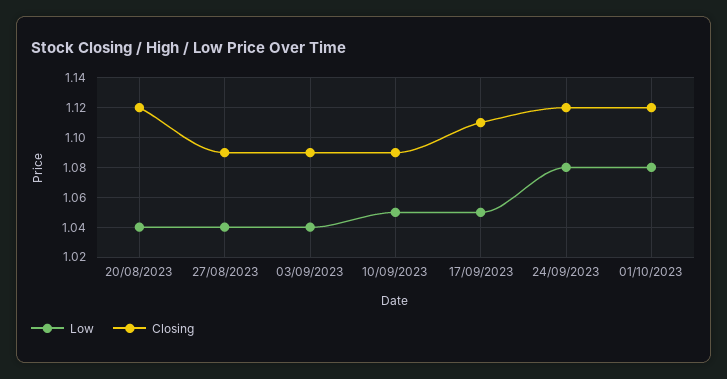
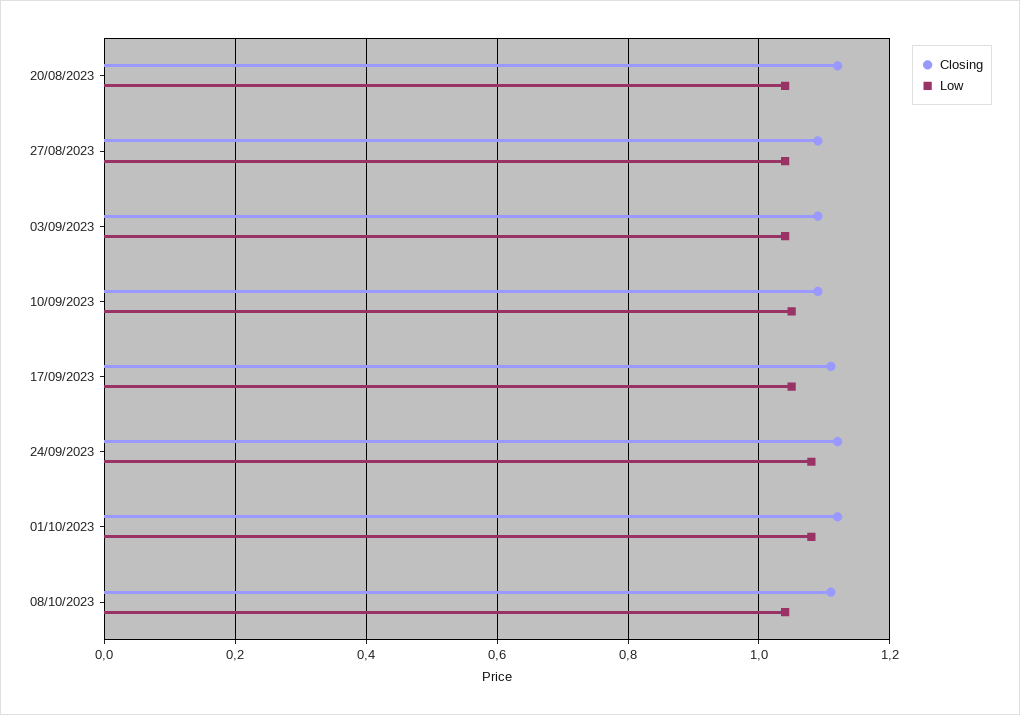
Closing, 08/10/2023: none -> 1.1
Low, 08/10/2023: none -> 1.05

